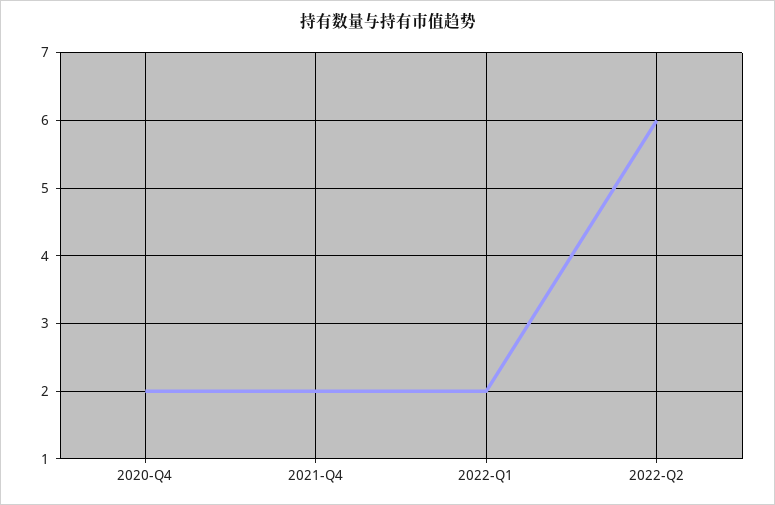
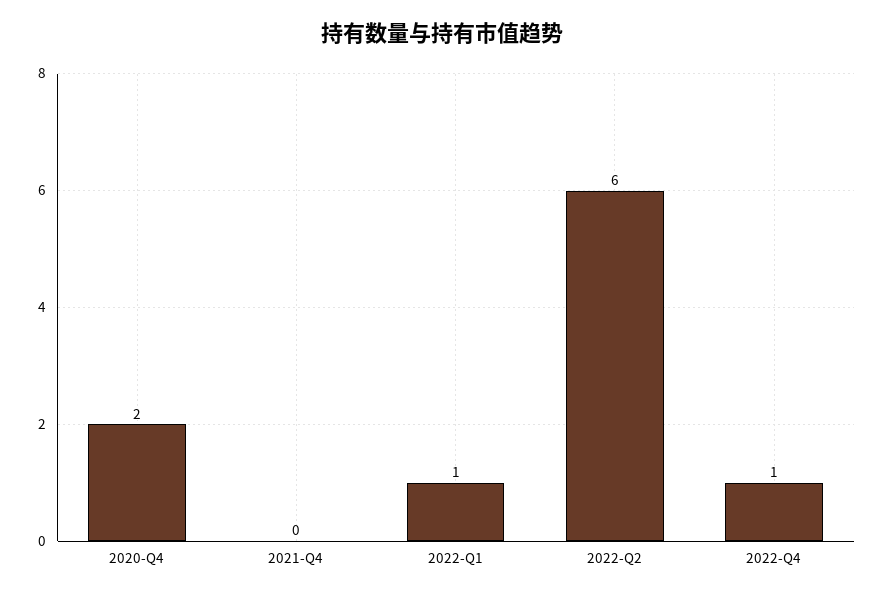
2021-Q4: 2 -> 0
2022-Q1: 2 -> 1
2022-Q4: none -> 1

